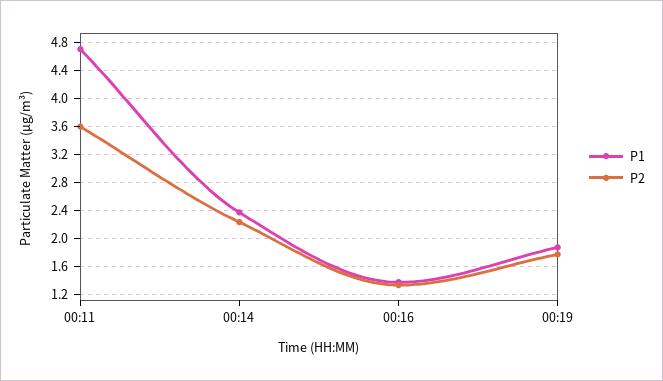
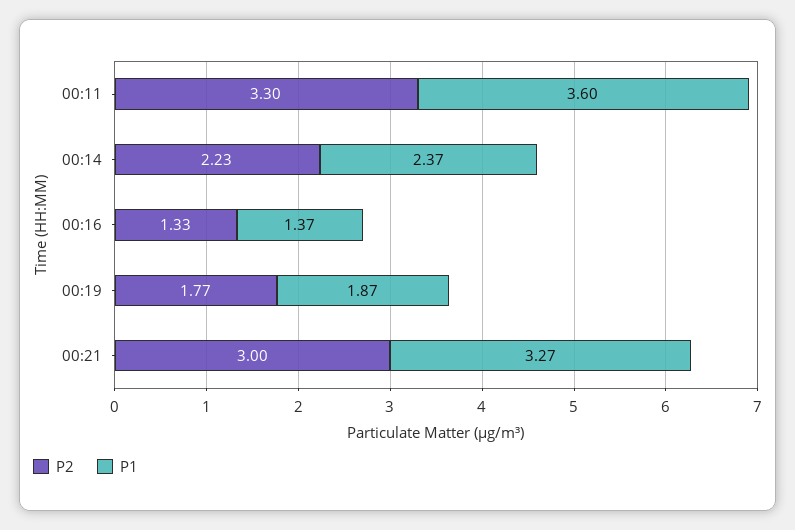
P1, 00:11: 4.7 -> 3.6
P2, 00:11: 3.6 -> 3.3
P2, 00:21: none -> 3
P1, 00:21: none -> 3.27

